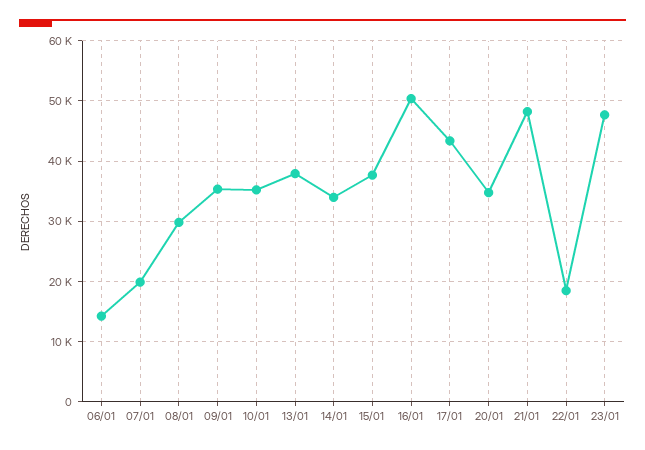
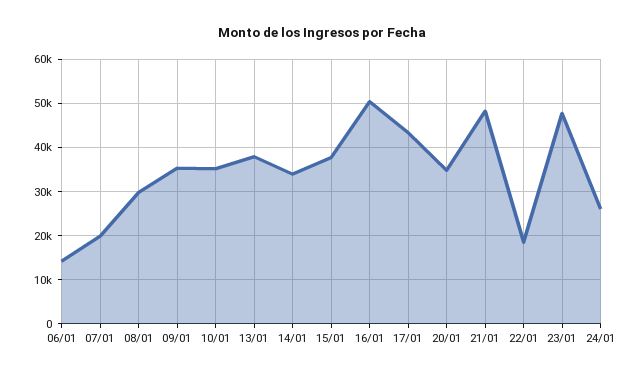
24/01: none -> 26000

